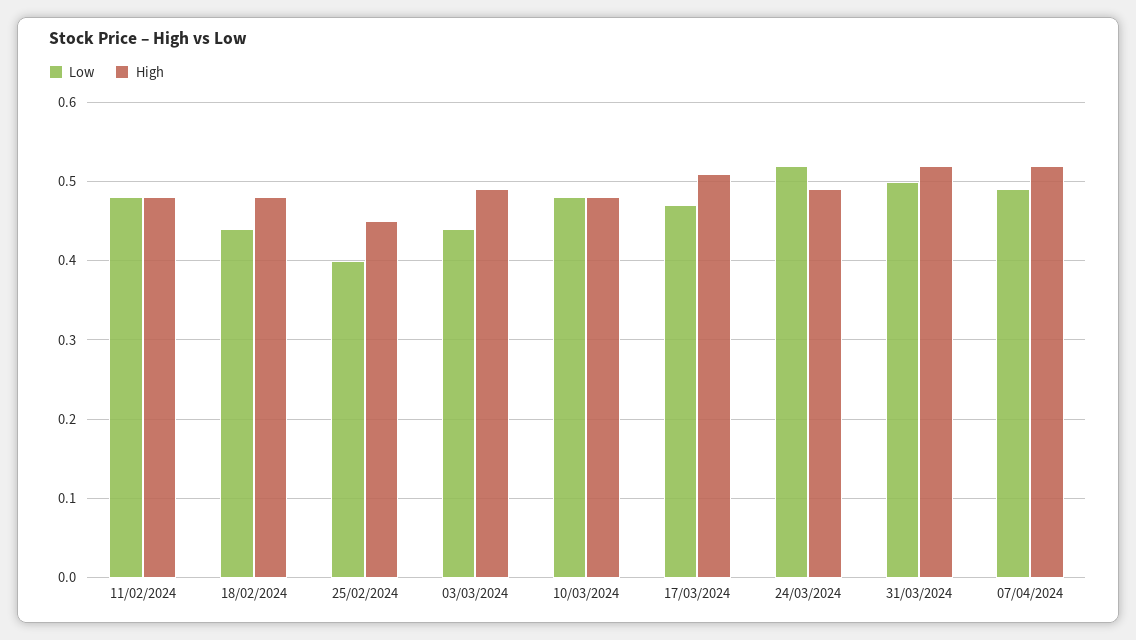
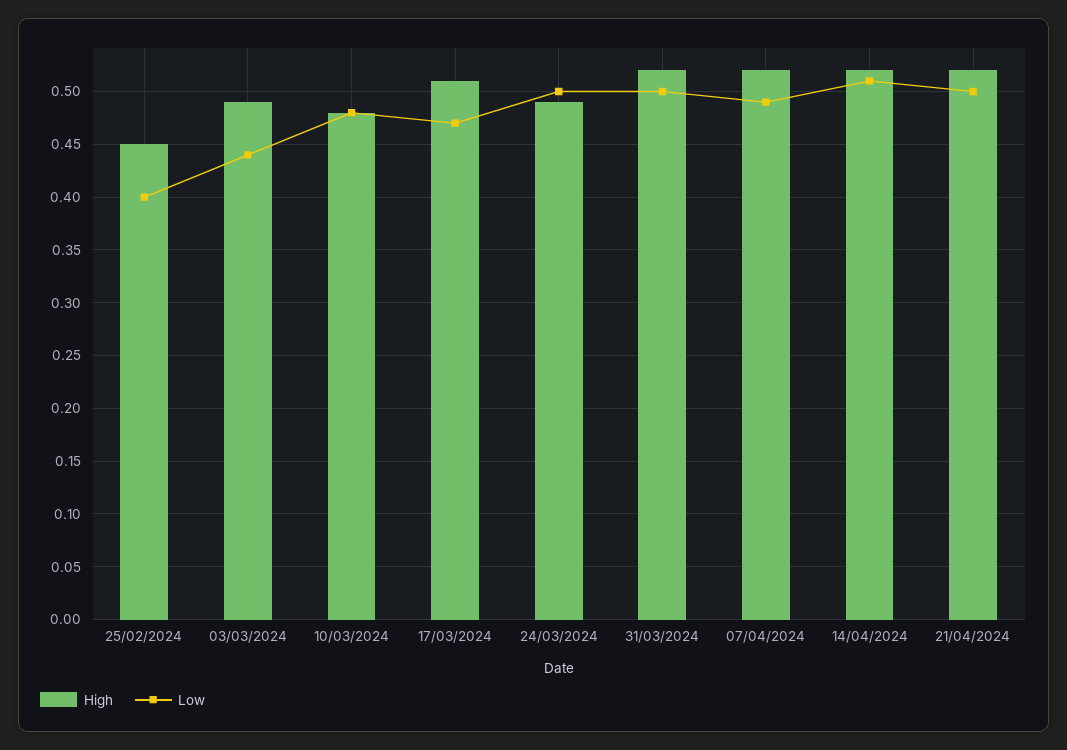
Low, 11/02/2024: 0.48 -> none
High, 11/02/2024: 0.48 -> none
Low, 18/02/2024: 0.44 -> none
High, 18/02/2024: 0.48 -> none
Low, 24/03/2024: 0.52 -> 0.5
High, 14/04/2024: none -> 0.52
Low, 14/04/2024: none -> 0.51
High, 21/04/2024: none -> 0.52
Low, 21/04/2024: none -> 0.5

